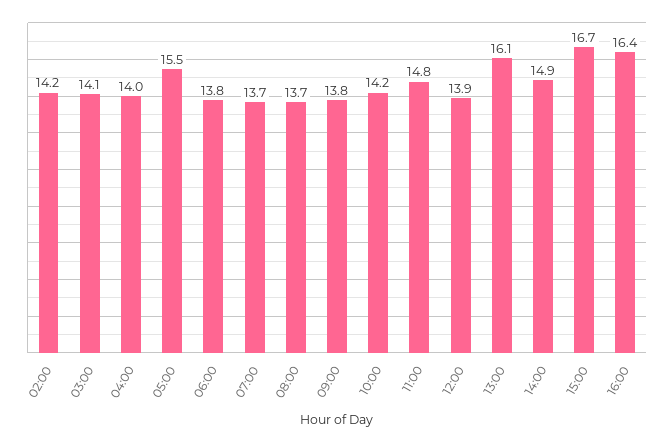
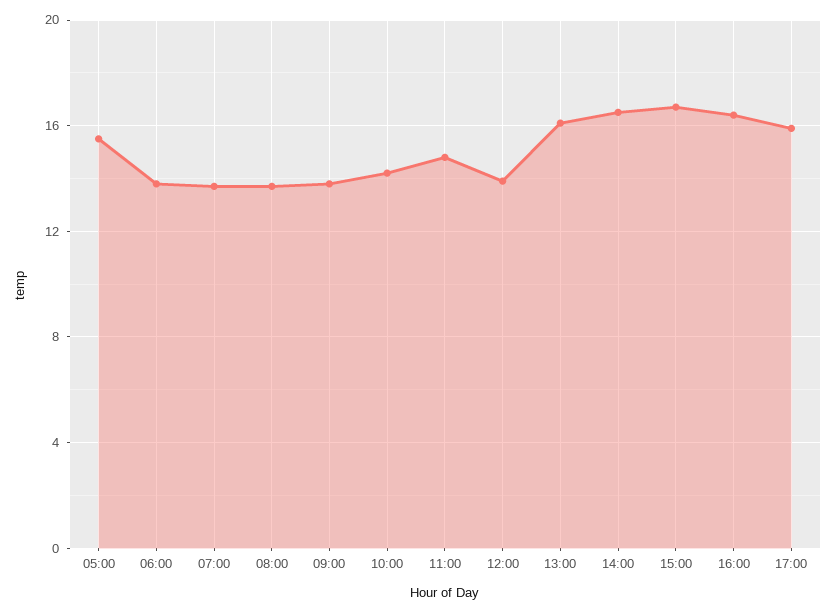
02:00: 14.2 -> none
03:00: 14.1 -> none
04:00: 14 -> none
14:00: 14.9 -> 16.5
17:00: none -> 16

